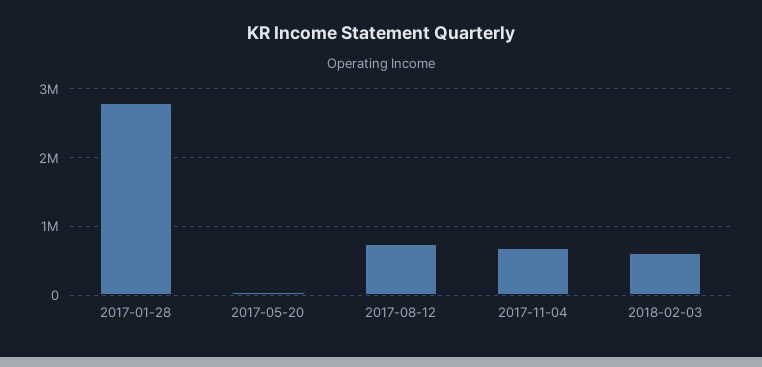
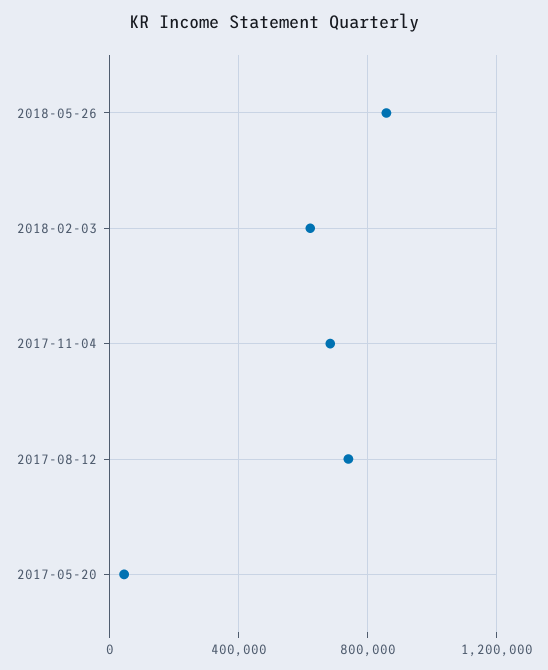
2017-01-28: 2800000 -> none
2018-05-26: none -> 850000

